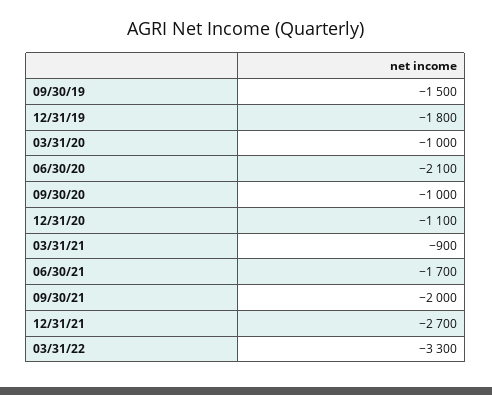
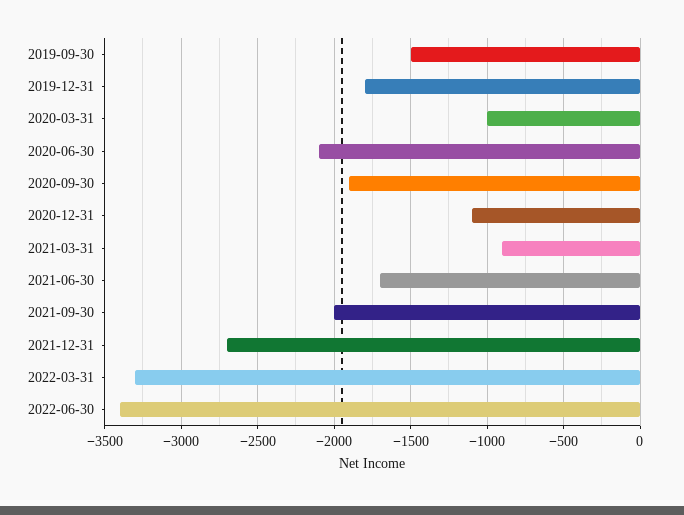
09/30/20: -1000 -> -1900
2022-06-30: none -> -3400

